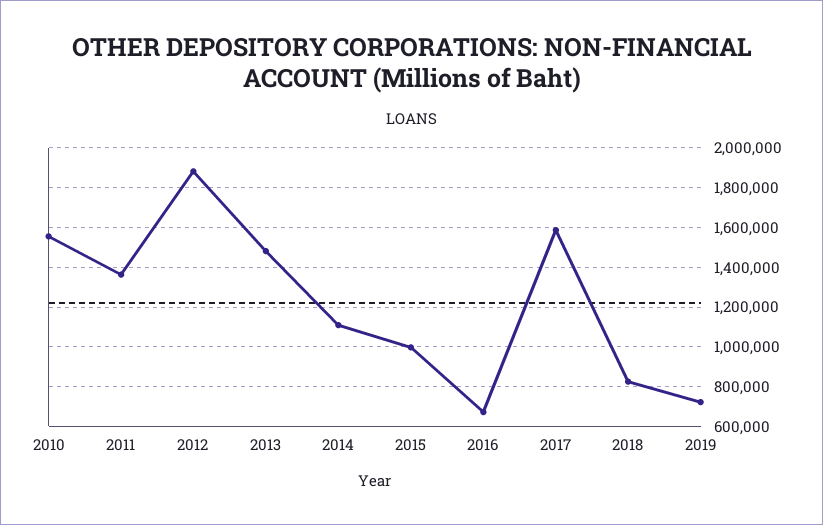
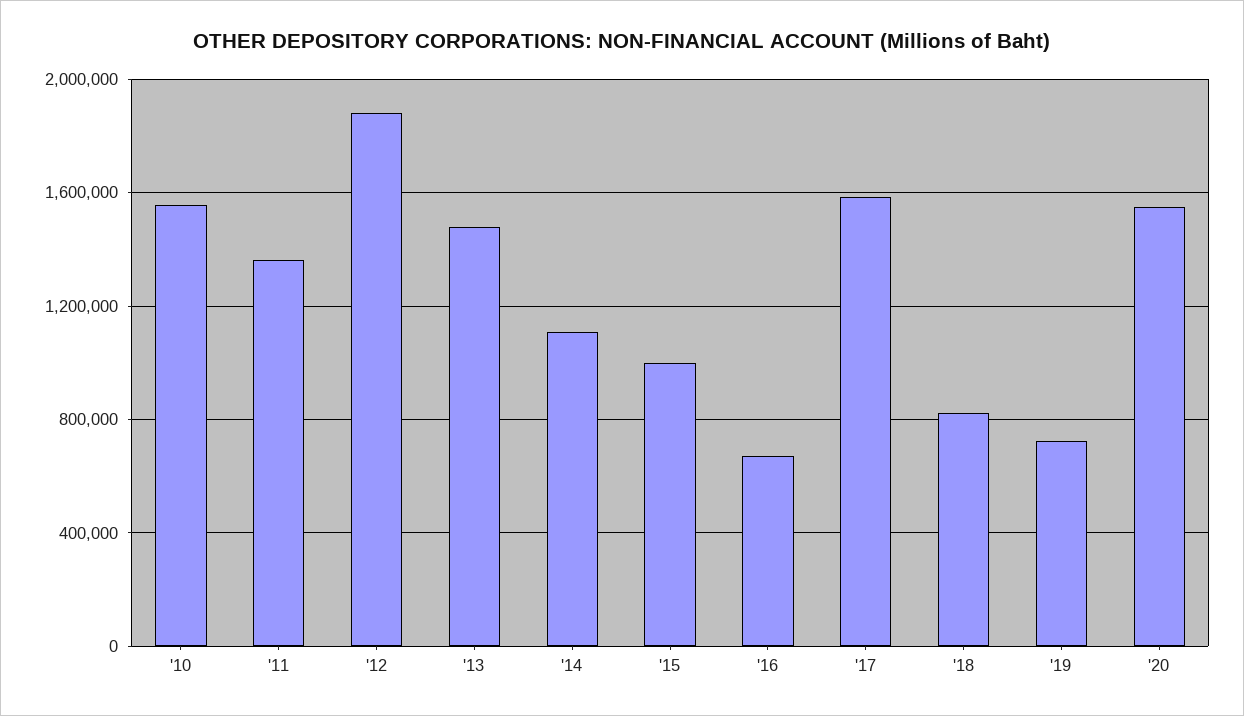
'20: none -> 1550000

